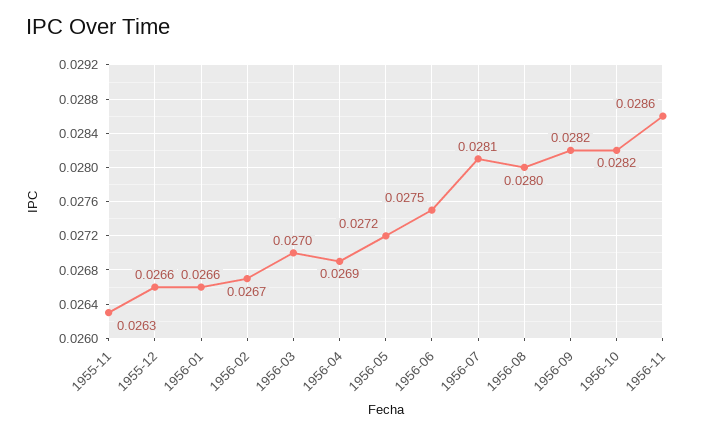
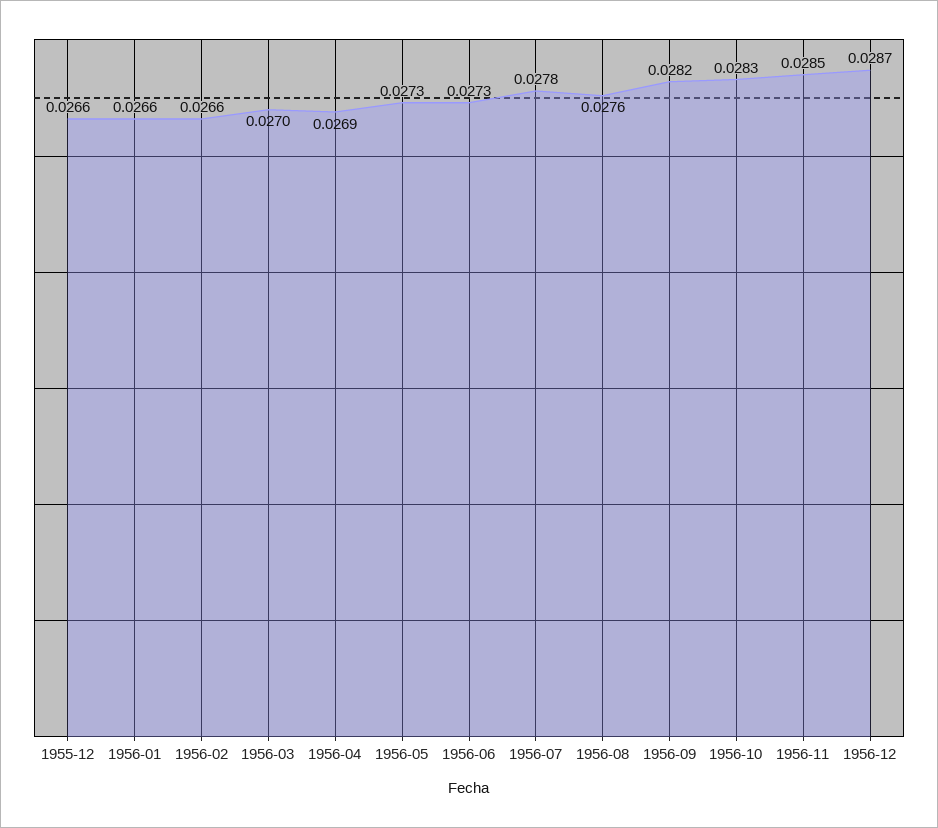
1955-11: 0.0263 -> none
1956-02: 0.0267 -> 0.0266
1956-05: 0.0272 -> 0.0273
1956-06: 0.0275 -> 0.0273
1956-07: 0.0281 -> 0.0278
1956-08: 0.028 -> 0.0276
1956-10: 0.0282 -> 0.0283
1956-11: 0.0286 -> 0.0285
1956-12: none -> 0.0287

